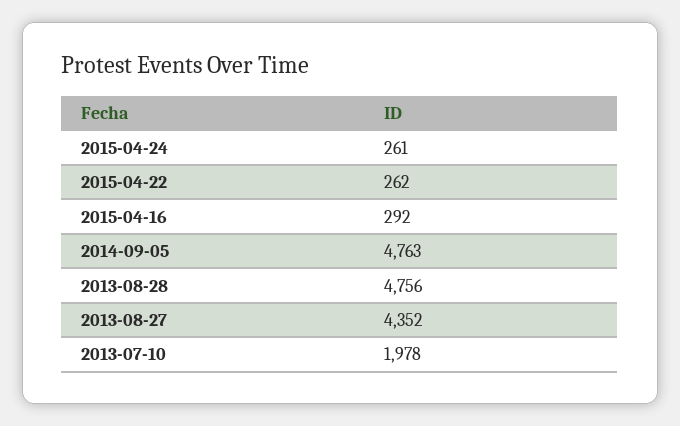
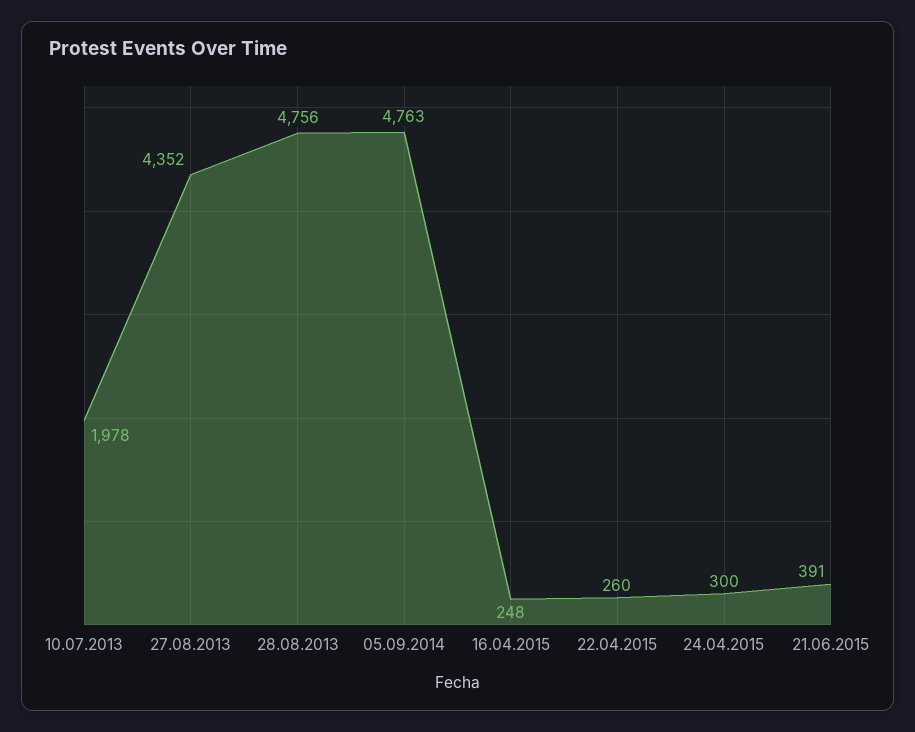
2015-04-24: 261 -> 300
2015-04-22: 262 -> 260
2015-04-16: 292 -> 248
21.06.2015: none -> 391

